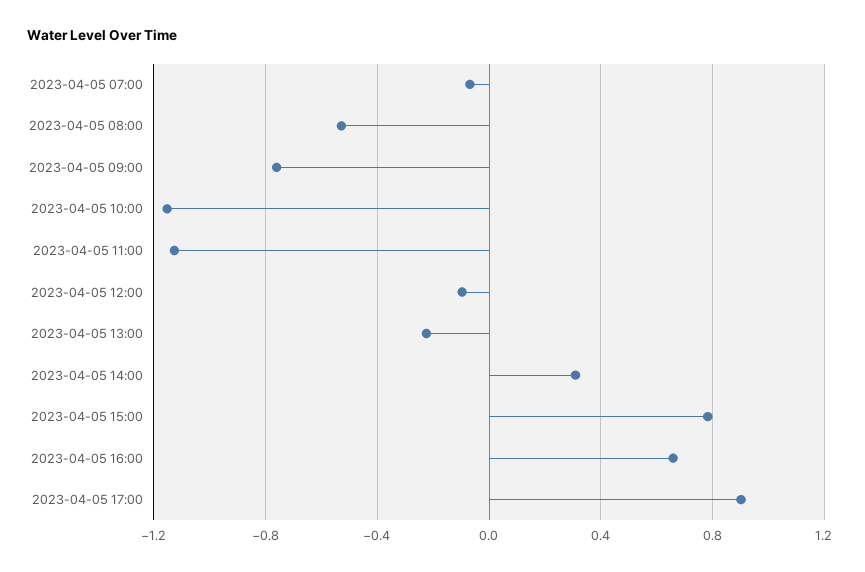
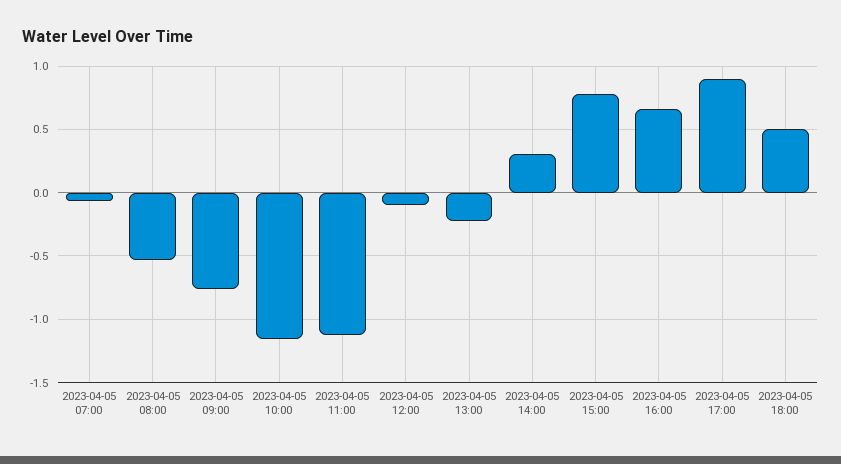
2023-04-05 18:00: none -> 0.5

